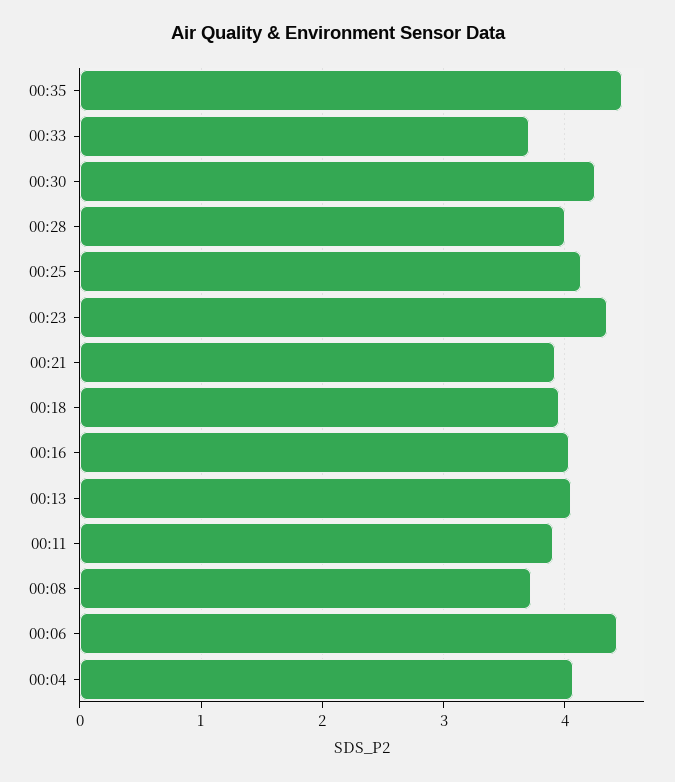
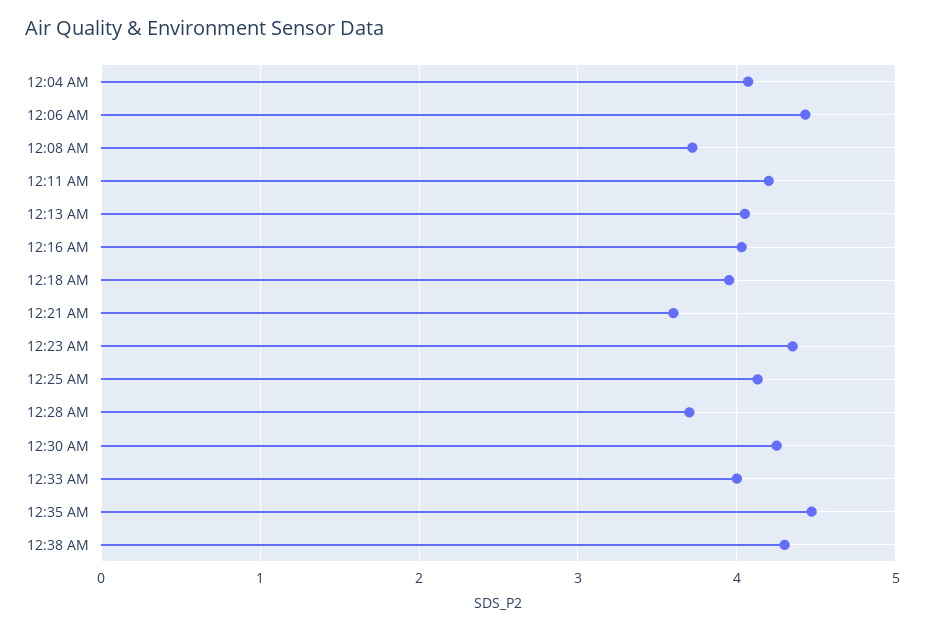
00:33: 3.7 -> 4
00:28: 4 -> 3.7
00:21: 3.9 -> 3.6
00:11: 3.9 -> 4.2
12:38 AM: none -> 4.3

